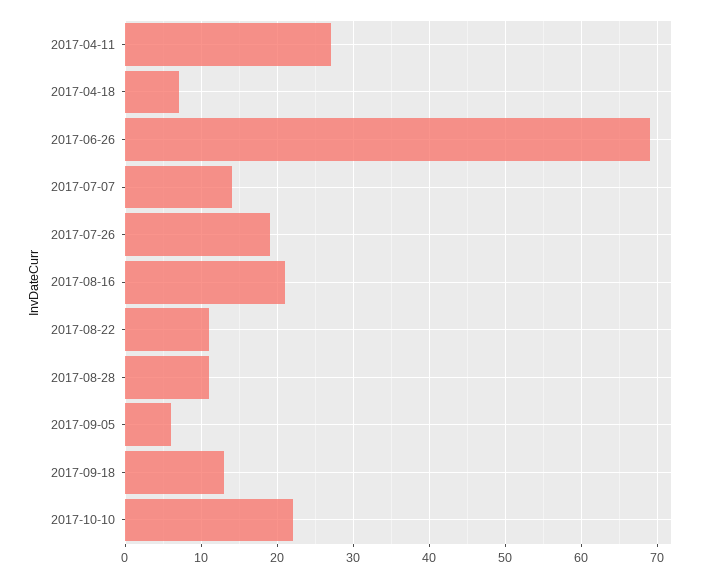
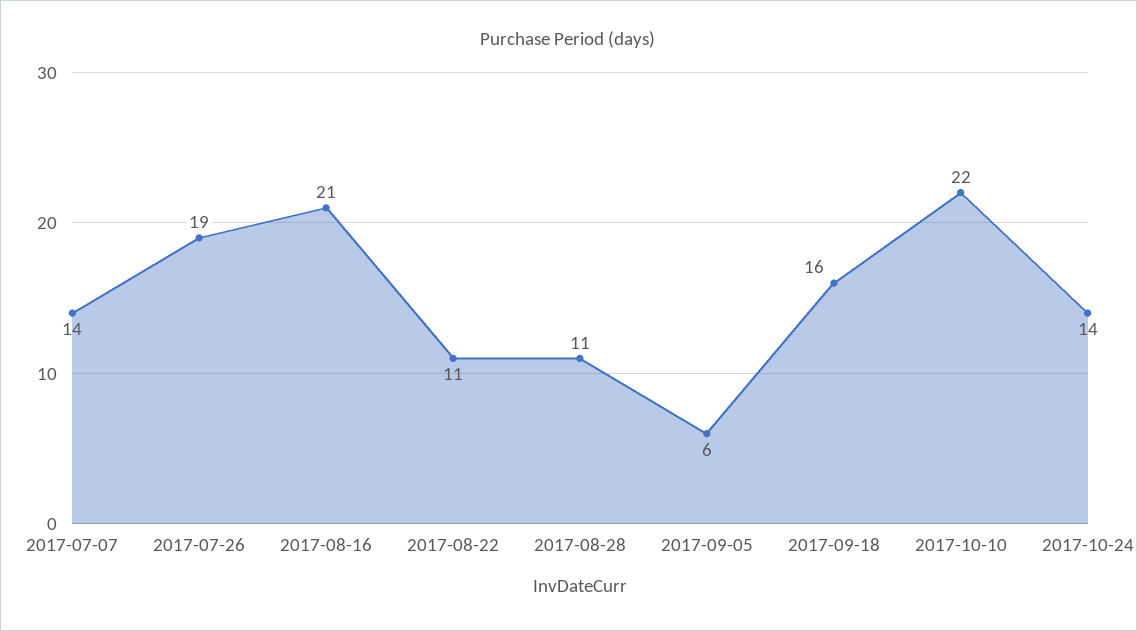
2017-04-11: 27 -> none
2017-04-18: 7 -> none
2017-06-26: 69 -> none
2017-09-18: 13 -> 16
2017-10-24: none -> 14

